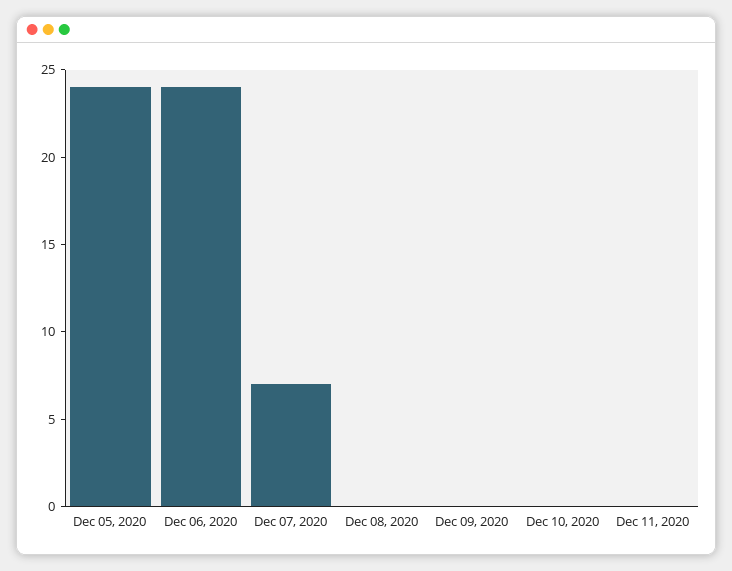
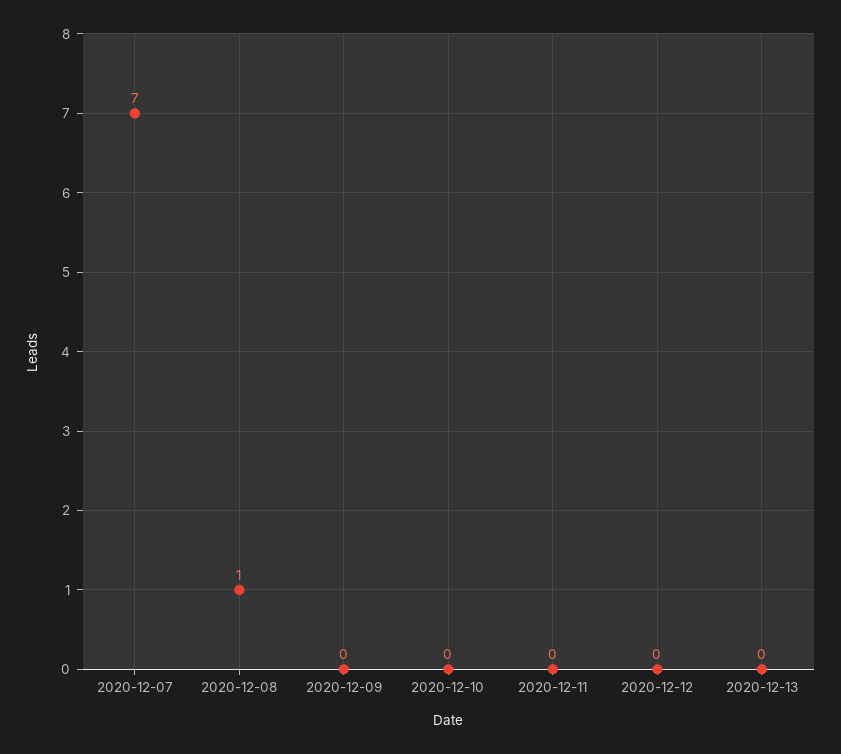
Dec 05, 2020: 24 -> none
Dec 06, 2020: 24 -> none
Dec 08, 2020: 0 -> 1
2020-12-12: none -> 0
2020-12-13: none -> 0

